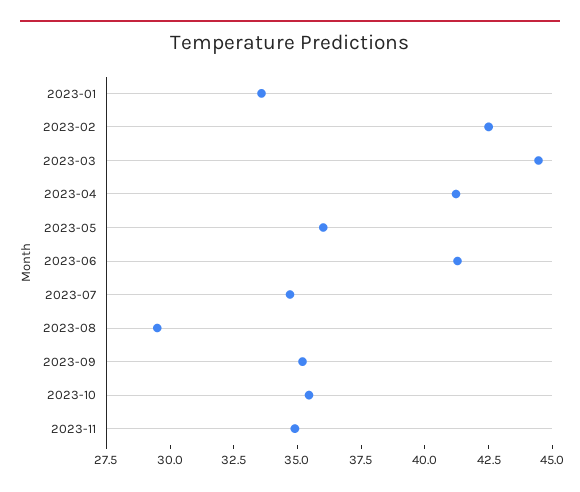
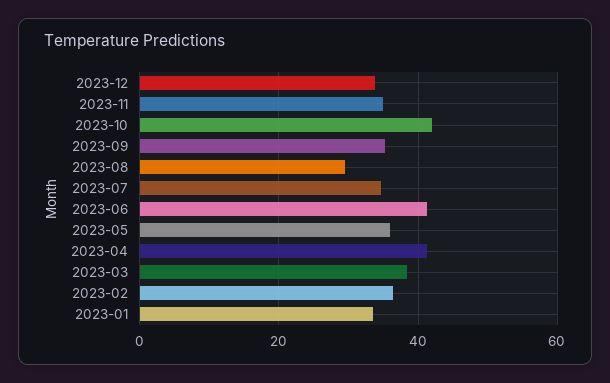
2023-02: 42.5 -> 36
2023-03: 44.5 -> 38
2023-10: 35.5 -> 42
2023-12: none -> 34

